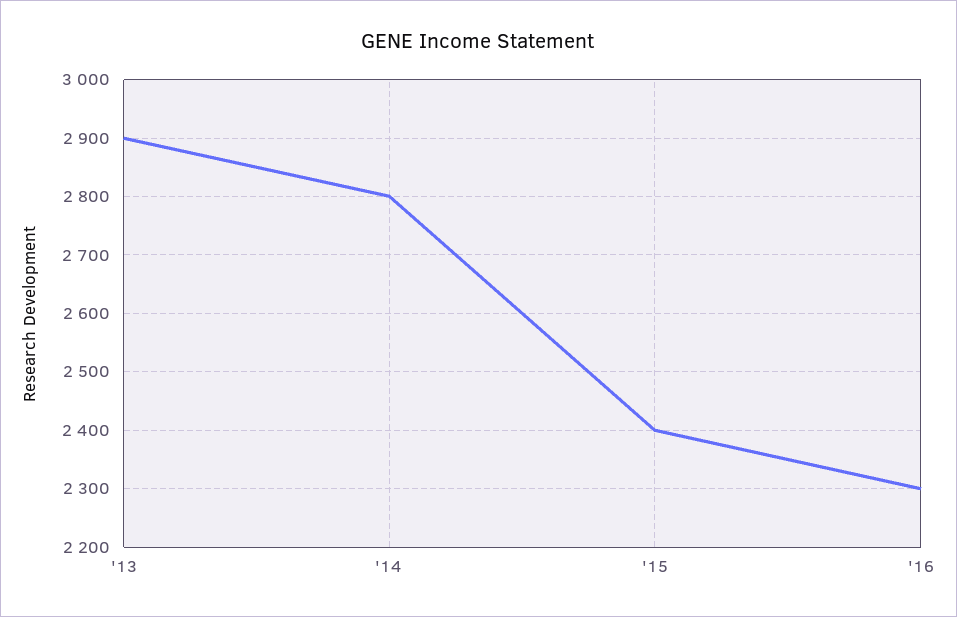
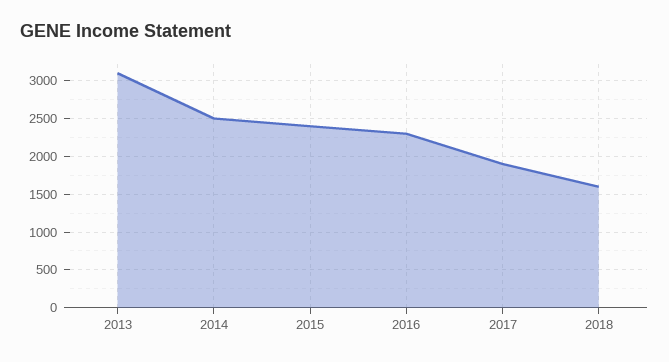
'13: 2900 -> 3100
'14: 2800 -> 2500
2017: none -> 1900
2018: none -> 1600

